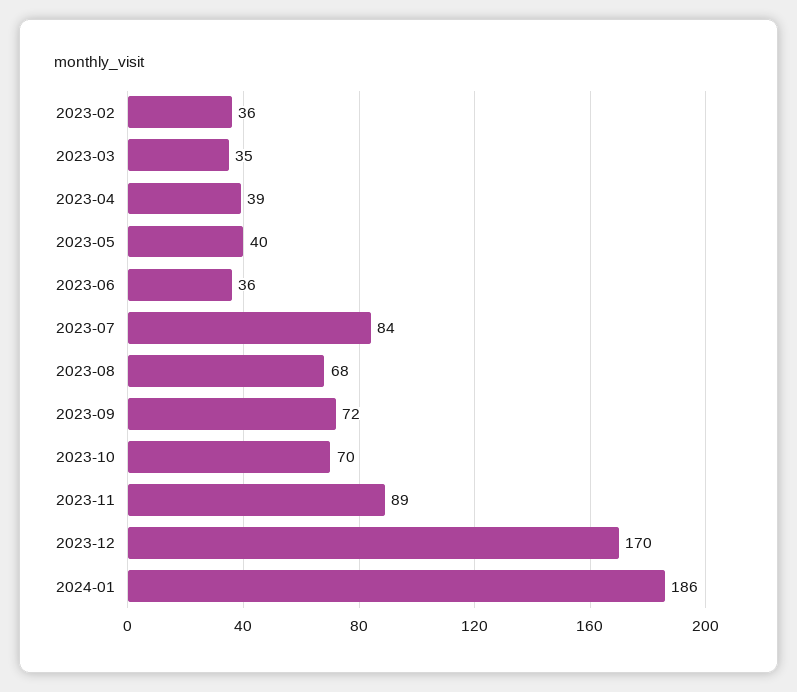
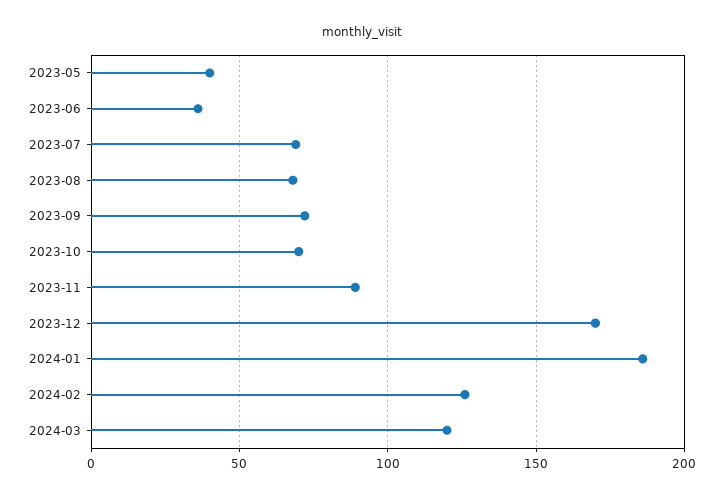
2023-02: 36 -> none
2023-03: 35 -> none
2023-04: 39 -> none
2023-07: 84 -> 70
2024-02: none -> 125
2024-03: none -> 120

